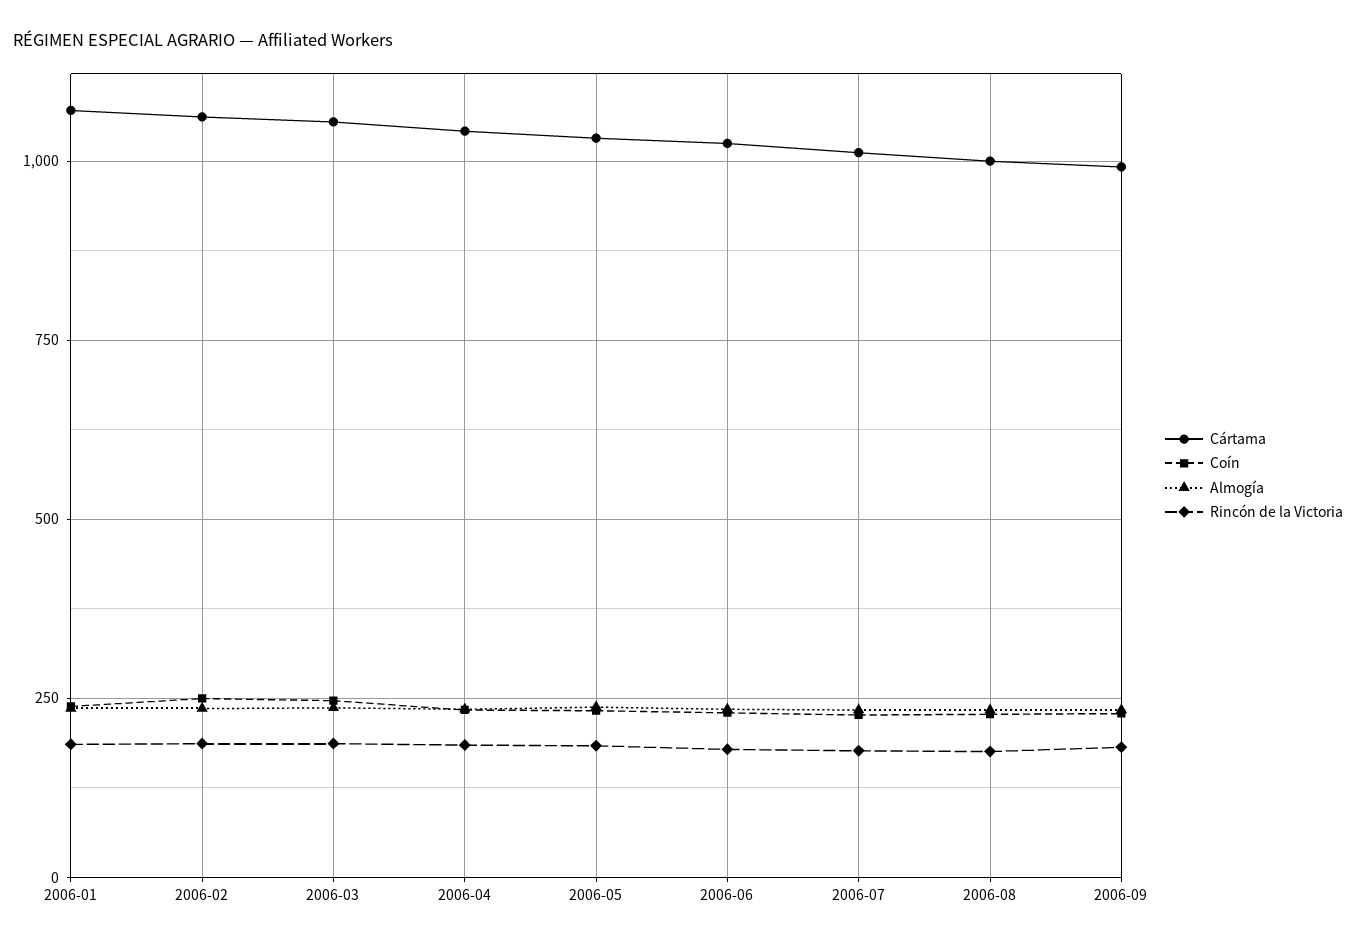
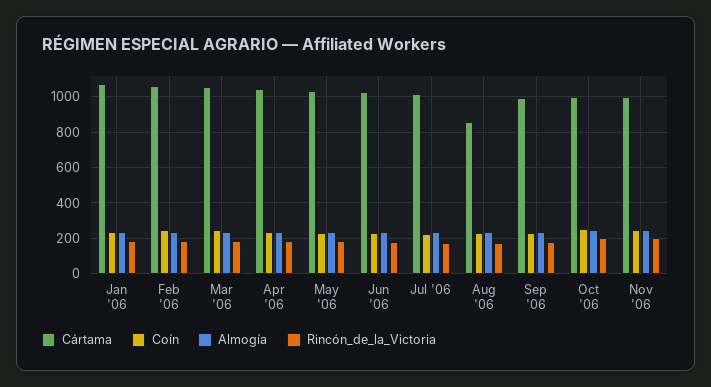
Cártama, 2006-08: 1000 -> 850
Cártama, Oct '06: none -> 1000
Coín, Oct '06: none -> 250
Almogía, Oct '06: none -> 250
Rincón de la Victoria, Oct '06: none -> 200
Cártama, Nov '06: none -> 1000
Coín, Nov '06: none -> 250
Almogía, Nov '06: none -> 250
Rincón de la Victoria, Nov '06: none -> 200

